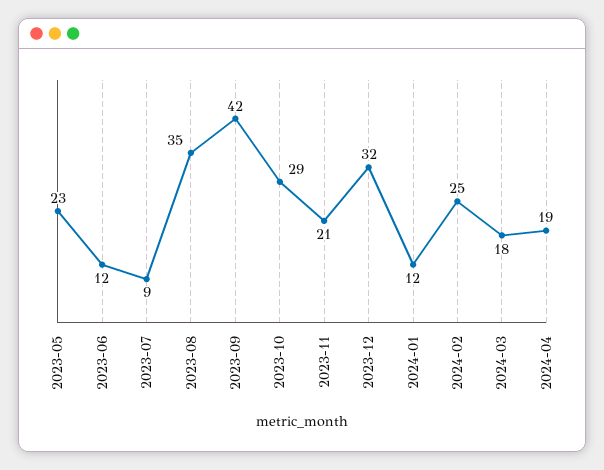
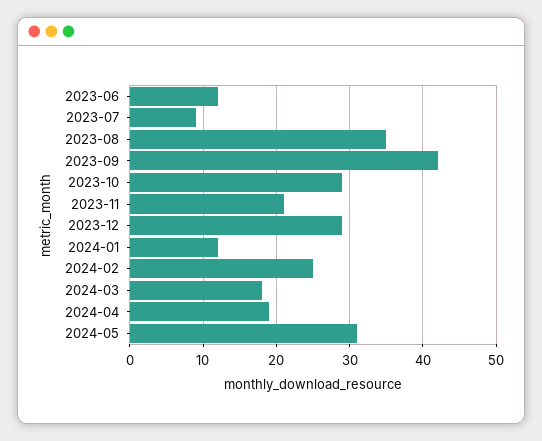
2023-05: 23 -> none
2023-12: 32 -> 29
2024-05: none -> 31

